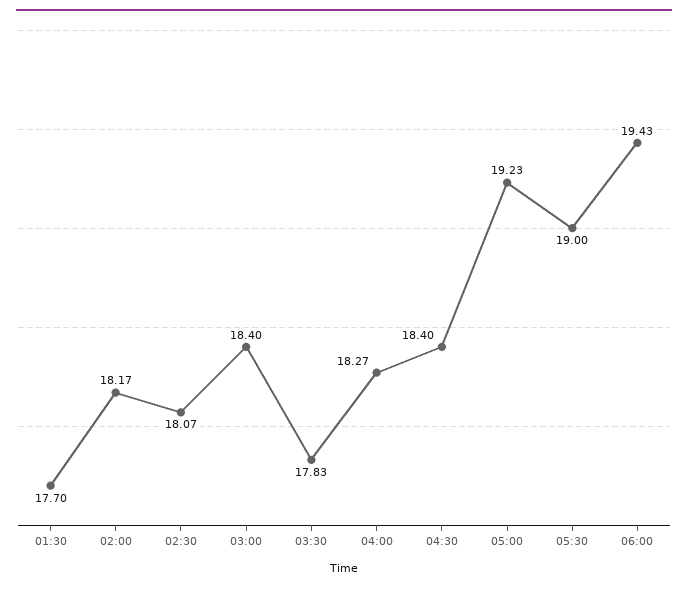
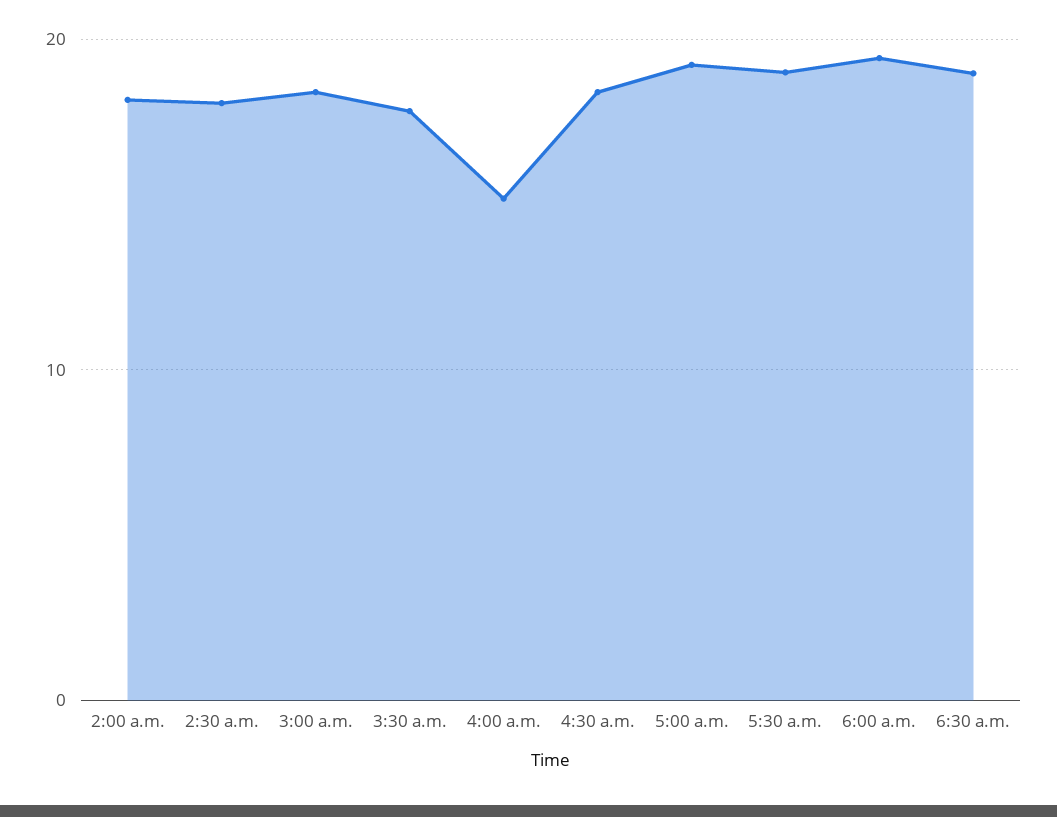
01:30: 17.7 -> none
04:00: 18.27 -> 15
6:30 a.m.: none -> 19

